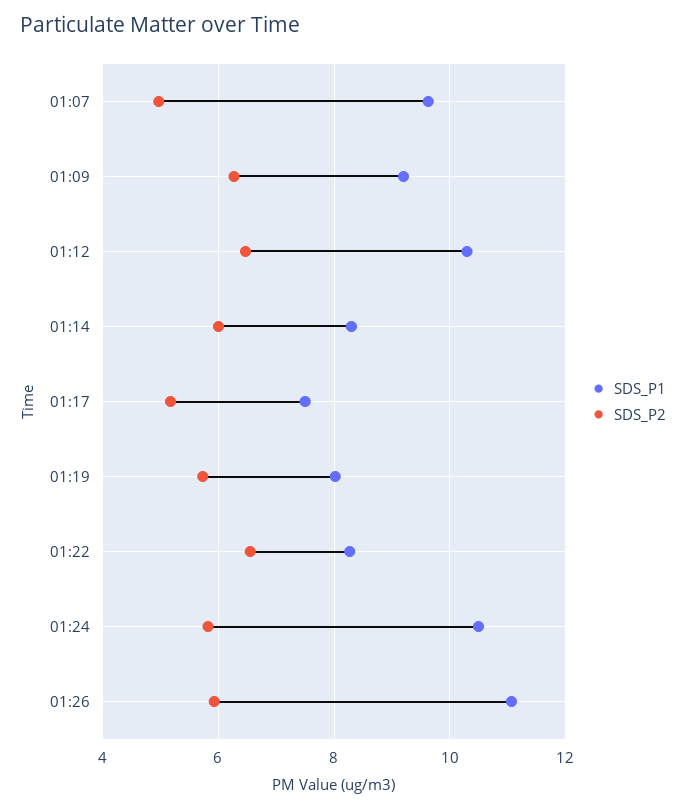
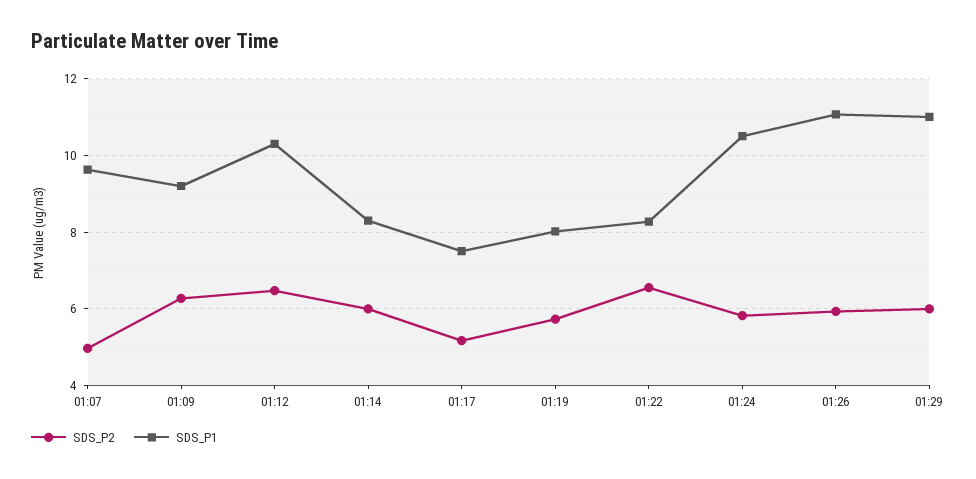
SDS_P2, 01:29: none -> 6
SDS_P1, 01:29: none -> 11

